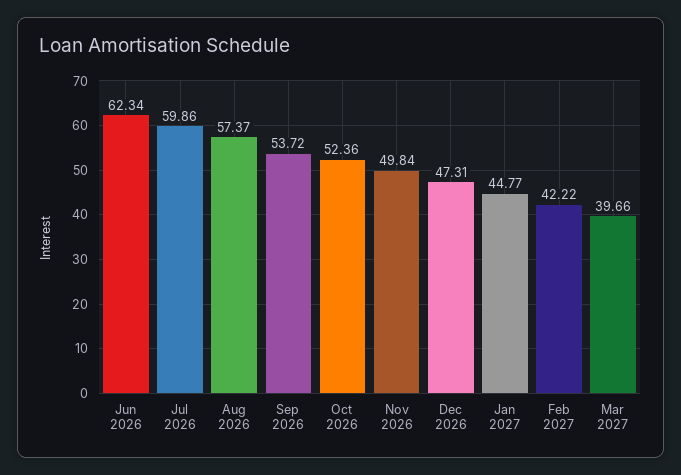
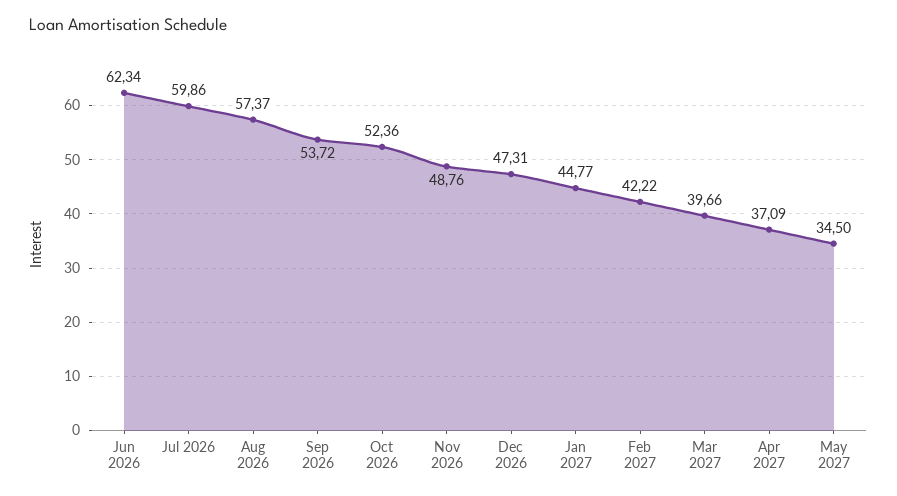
Nov 2026: 49.84 -> 48.76
Apr 2027: none -> 37.09
May 2027: none -> 34.5

